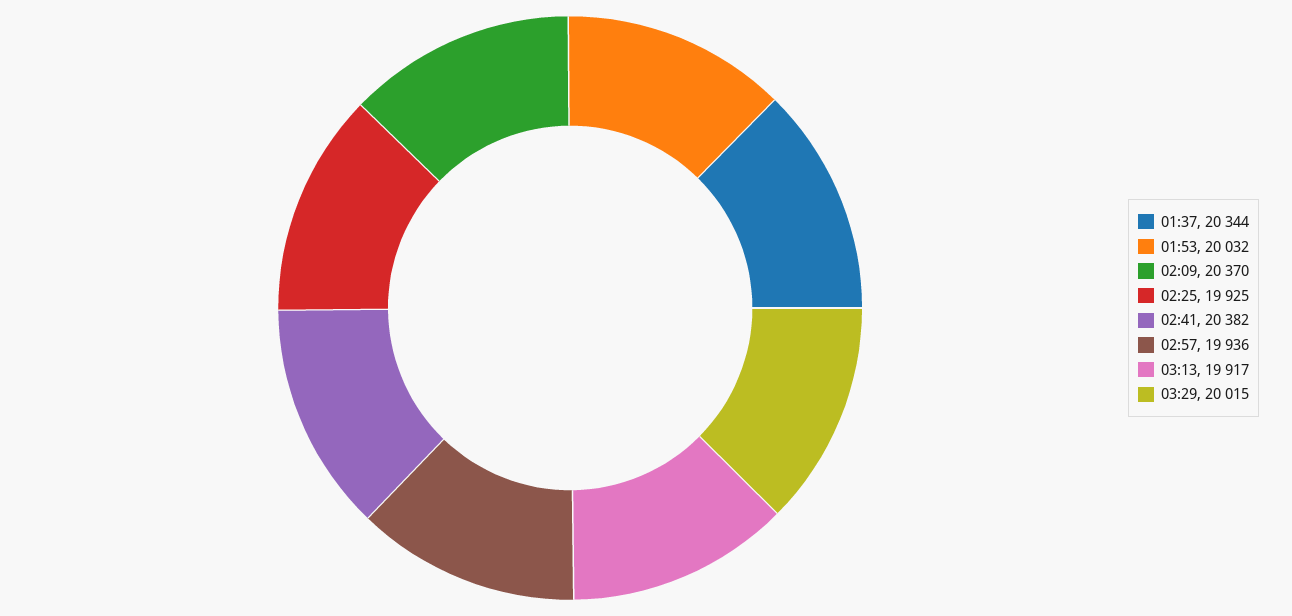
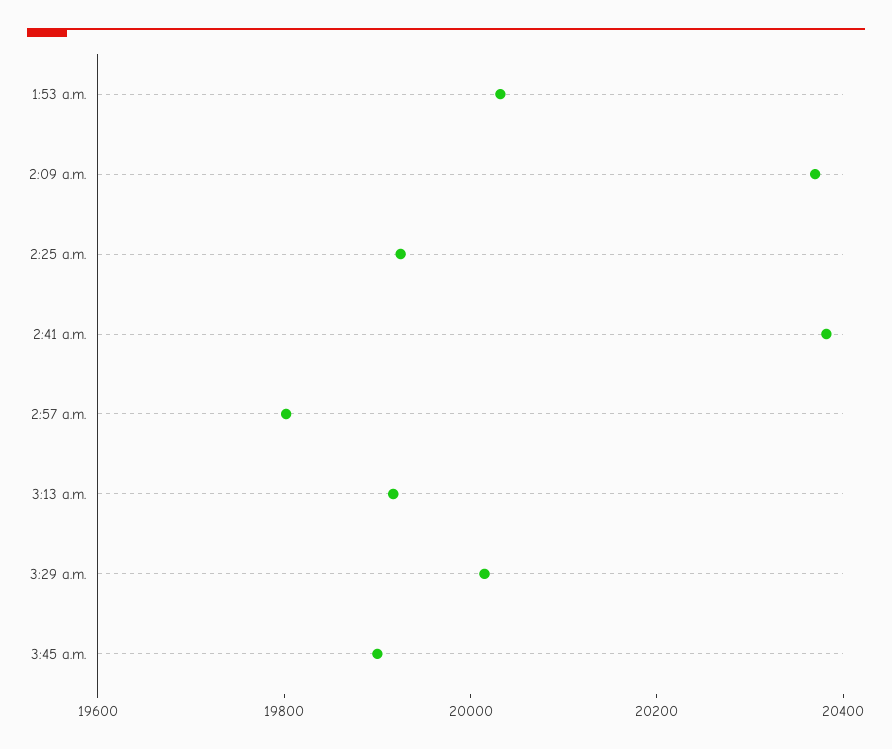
01:37: 20344 -> none
02:57: 19936 -> 19800
3:45 a.m.: none -> 19900

